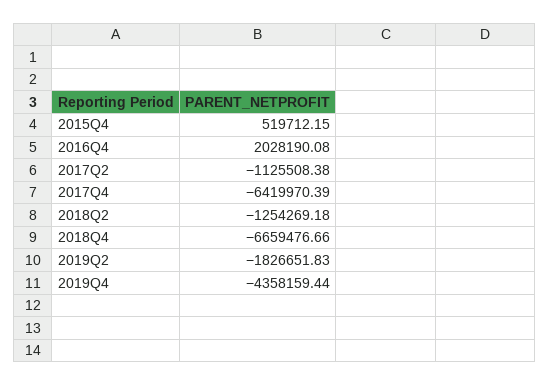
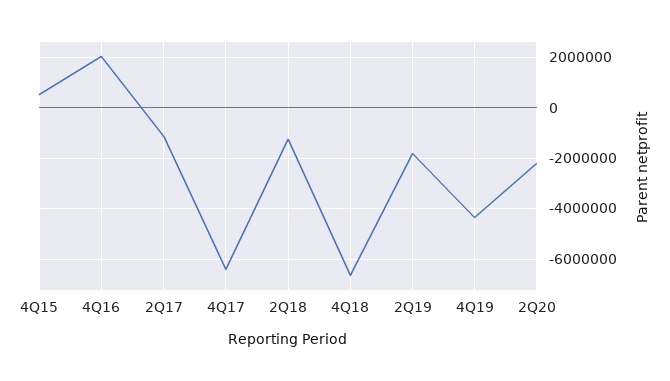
2Q20: none -> -2250000

